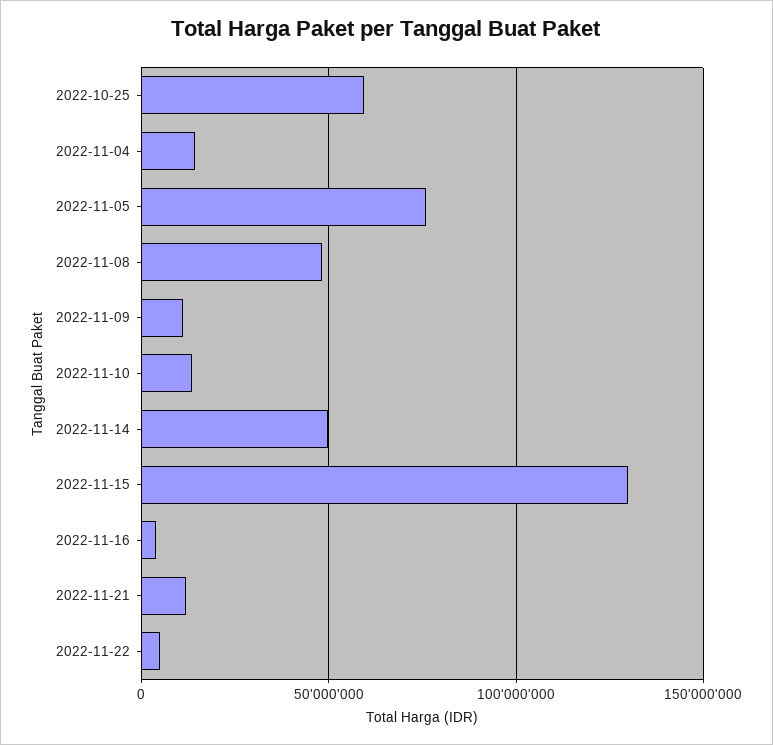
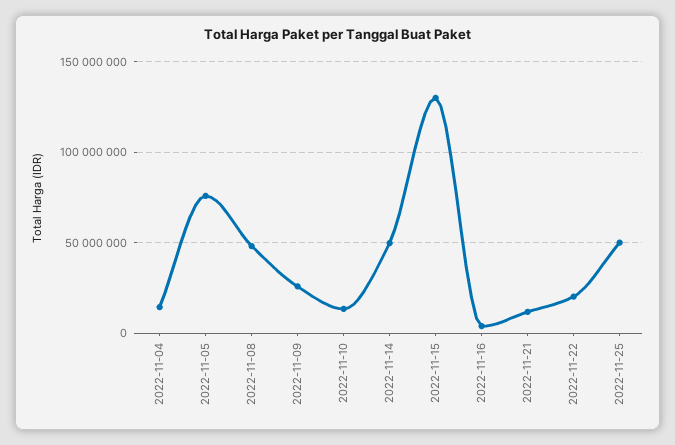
2022-10-25: 60000000 -> none
2022-11-09: 10000000 -> 25000000
2022-11-22: 5000000 -> 20000000
2022-11-25: none -> 50000000

